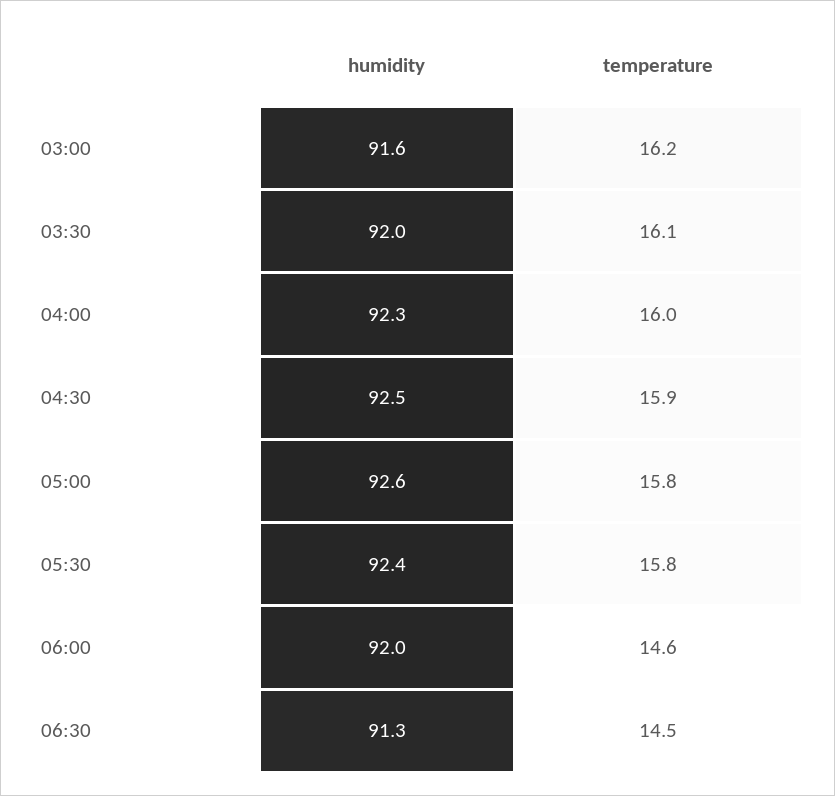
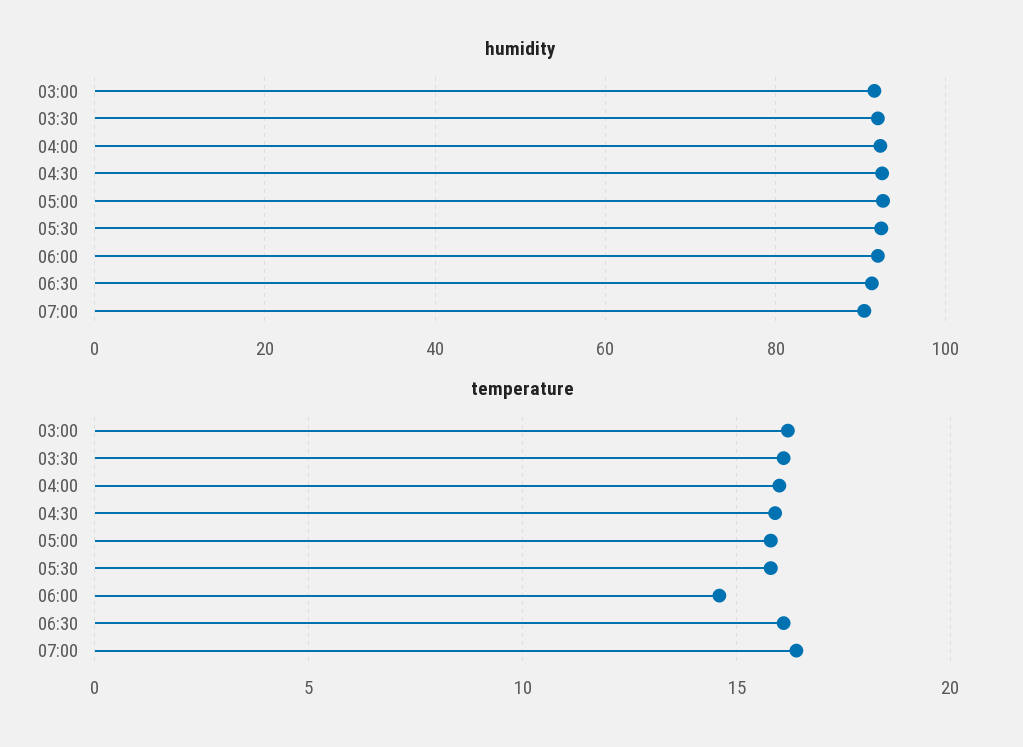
temperature, 06:30: 14.5 -> 16
humidity, 07:00: none -> 90
temperature, 07:00: none -> 16.5

